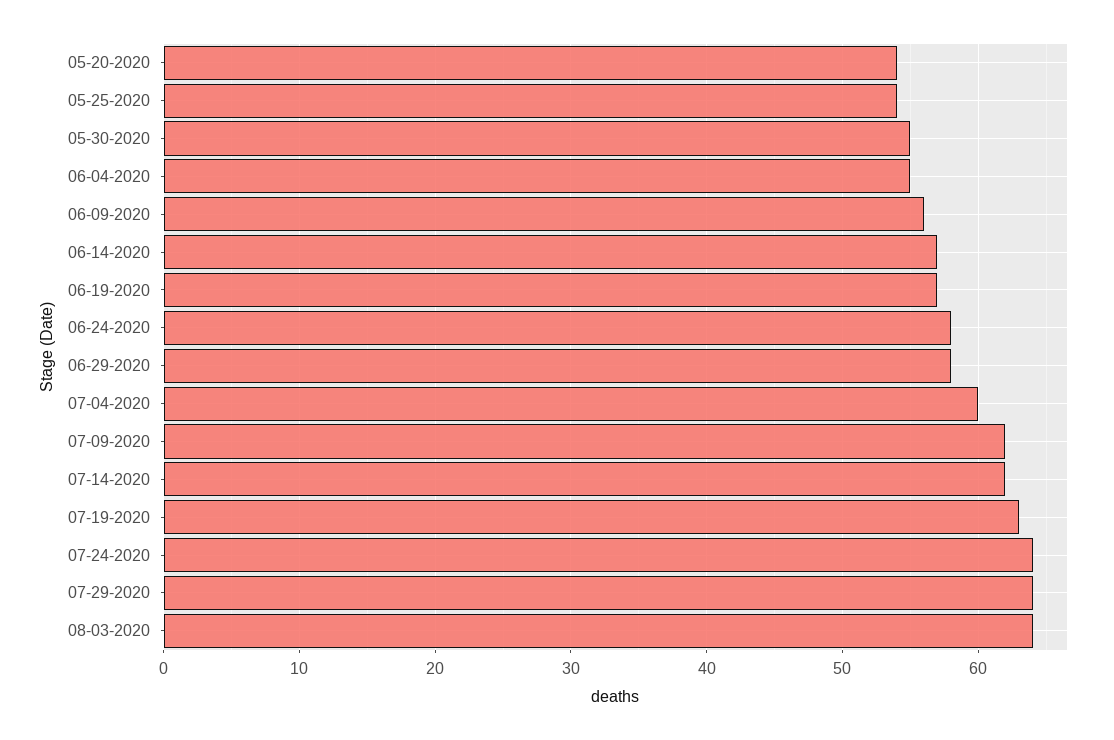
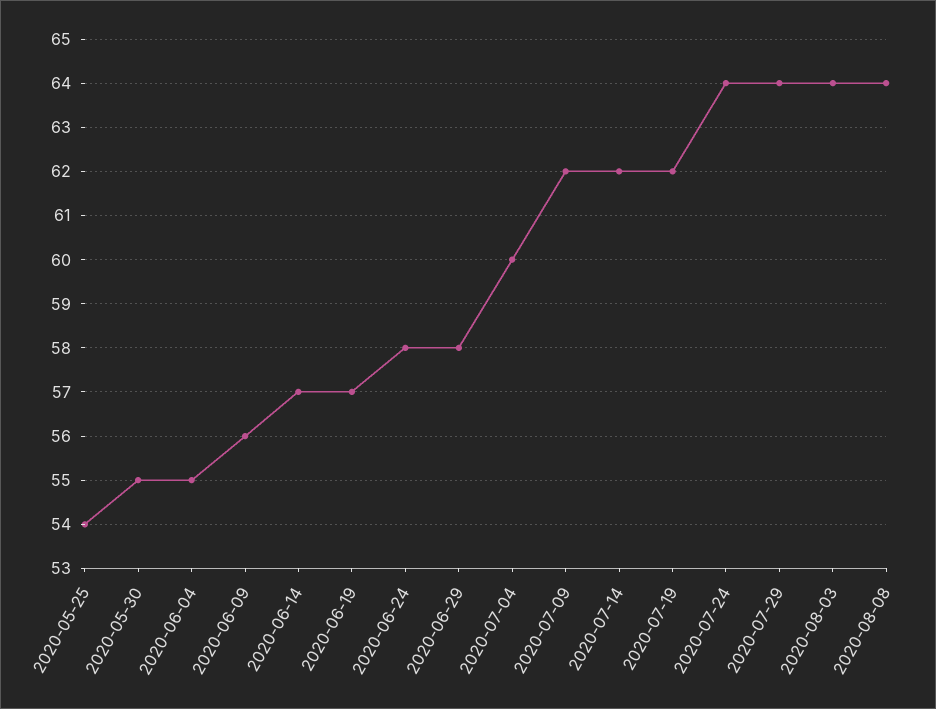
05-20-2020: 54 -> none
07-19-2020: 63 -> 62
2020-08-08: none -> 64

